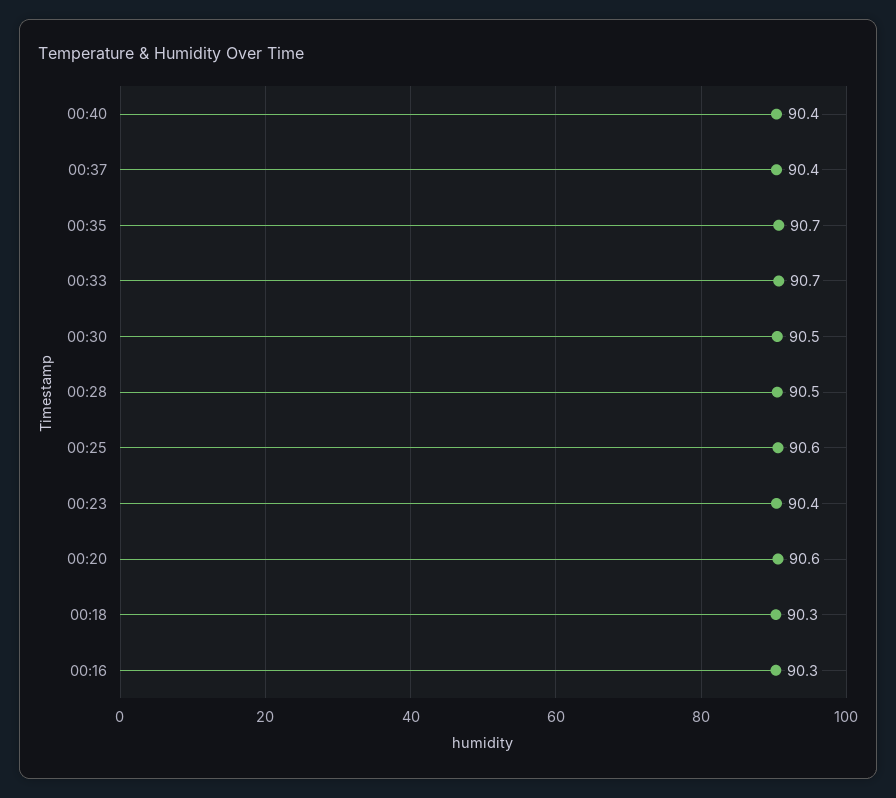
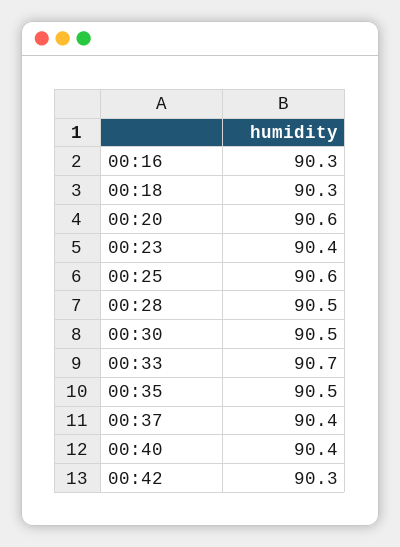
00:35: 90.7 -> 90.5
00:42: none -> 90.3

